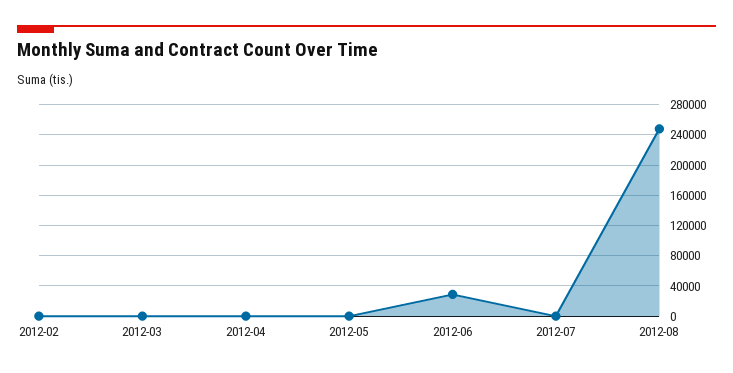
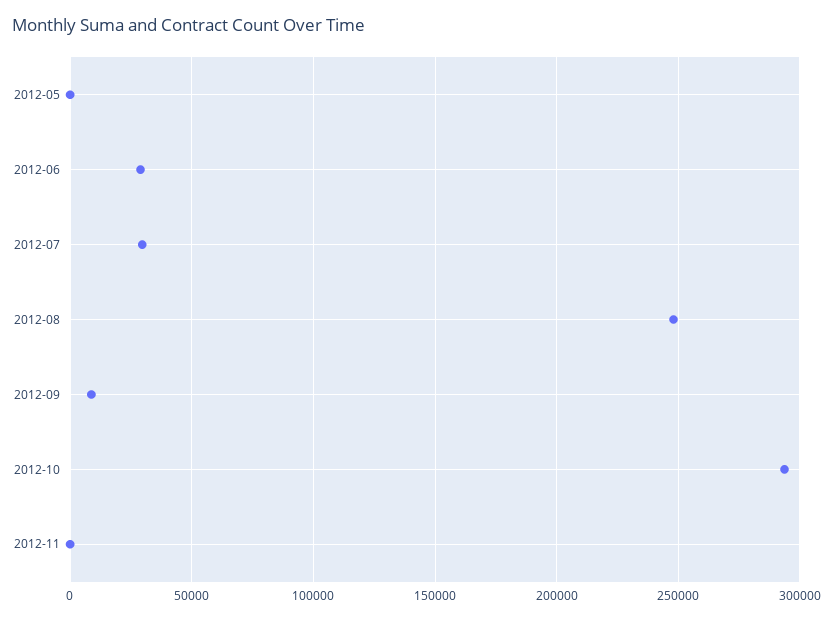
2012-02: 0 -> none
2012-03: 0 -> none
2012-04: 0 -> none
2012-07: 0 -> 30000
2012-09: none -> 10000
2012-10: none -> 295000
2012-11: none -> 0

